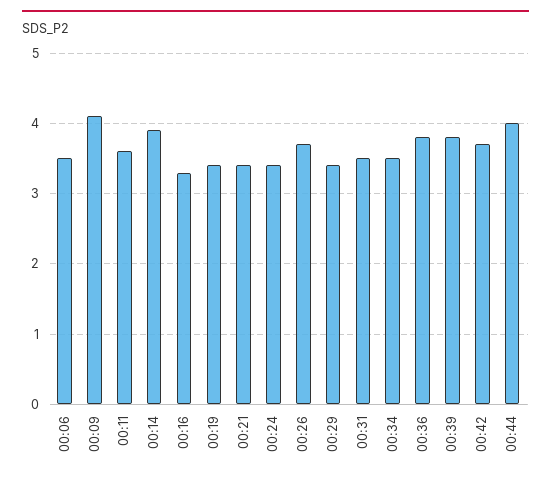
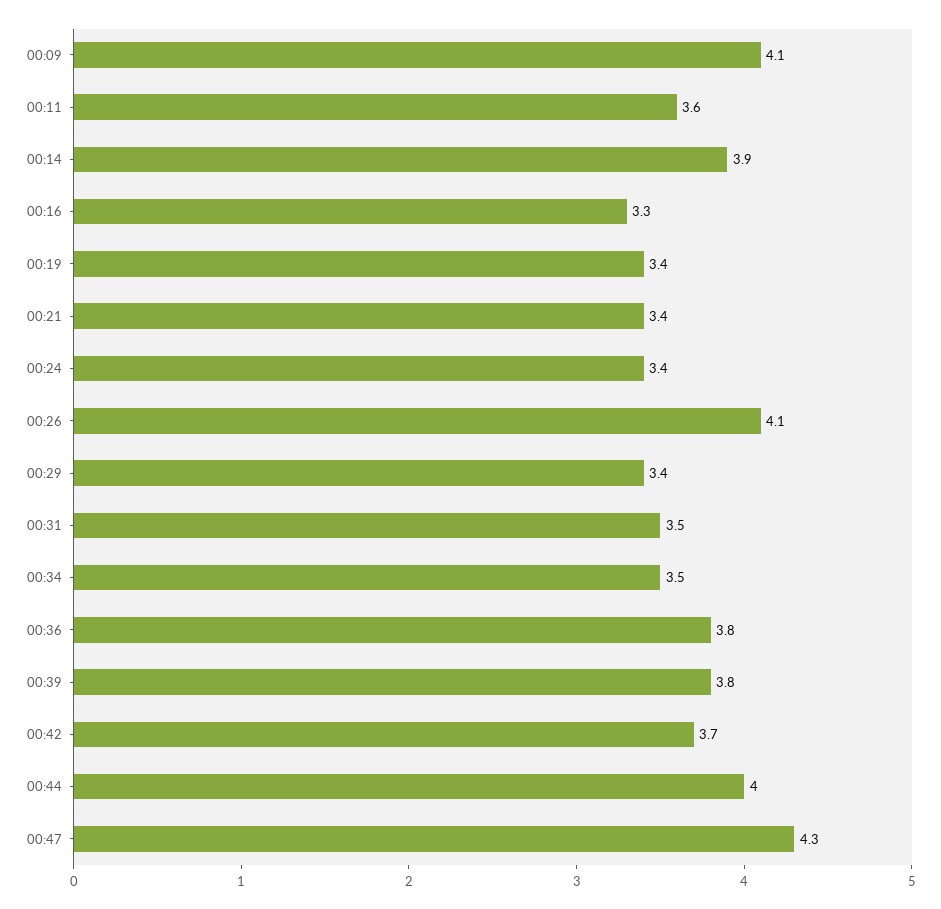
00:06: 3.5 -> none
00:26: 3.7 -> 4.1
00:47: none -> 4.3

